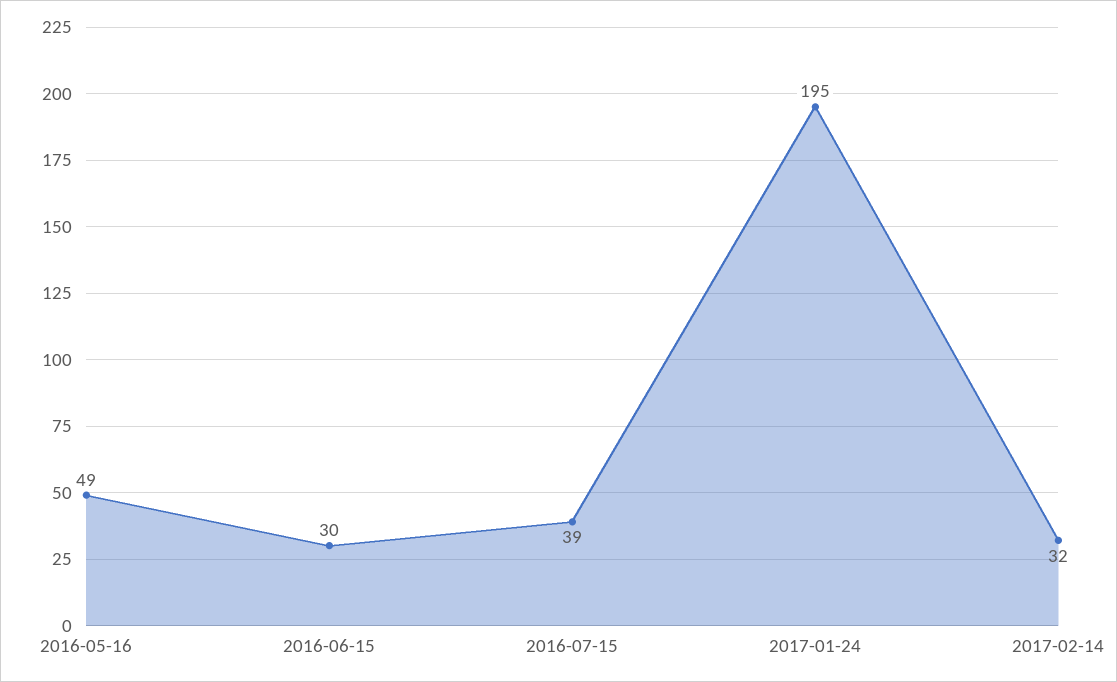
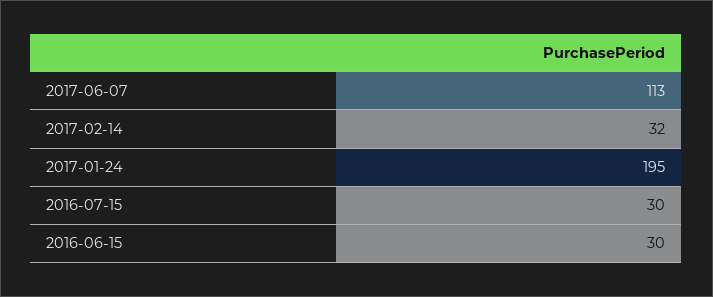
2016-05-16: 49 -> none
2016-07-15: 39 -> 30
2017-06-07: none -> 113

